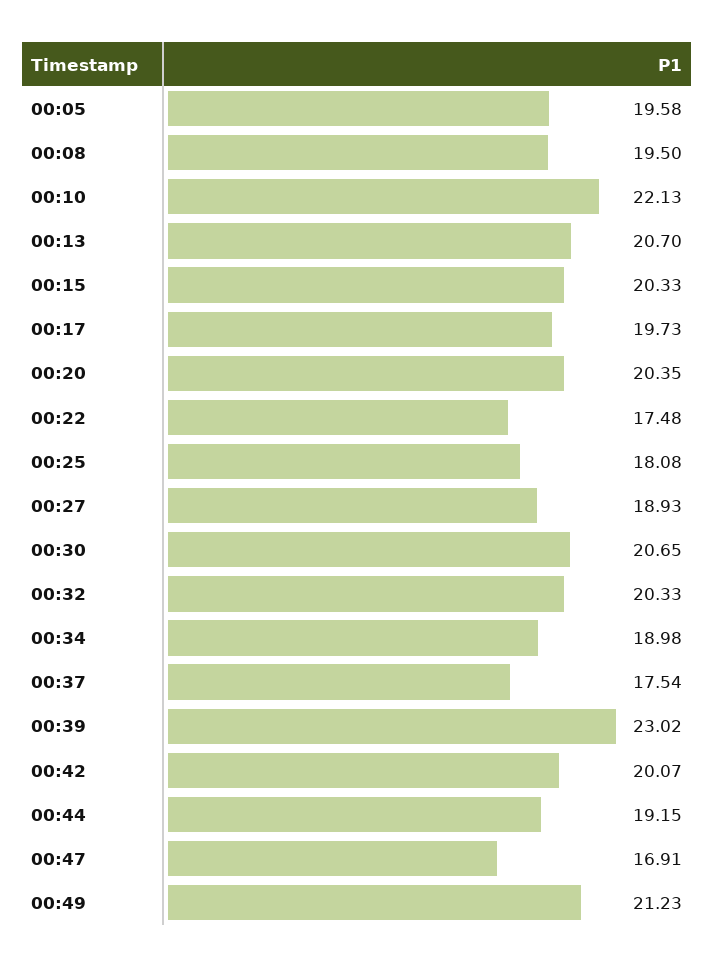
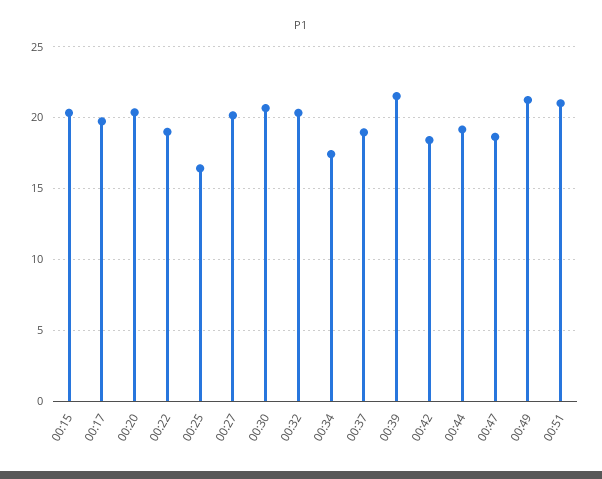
00:05: 19.58 -> none
00:08: 19.5 -> none
00:10: 22.13 -> none
00:13: 20.7 -> none
00:22: 17.48 -> 19
00:25: 18.08 -> 16.5
00:27: 18.93 -> 20
00:34: 18.98 -> 17.5
00:37: 17.54 -> 19
00:39: 23.02 -> 21.5
00:42: 20.07 -> 18.5
00:47: 16.91 -> 18.5
00:51: none -> 21

